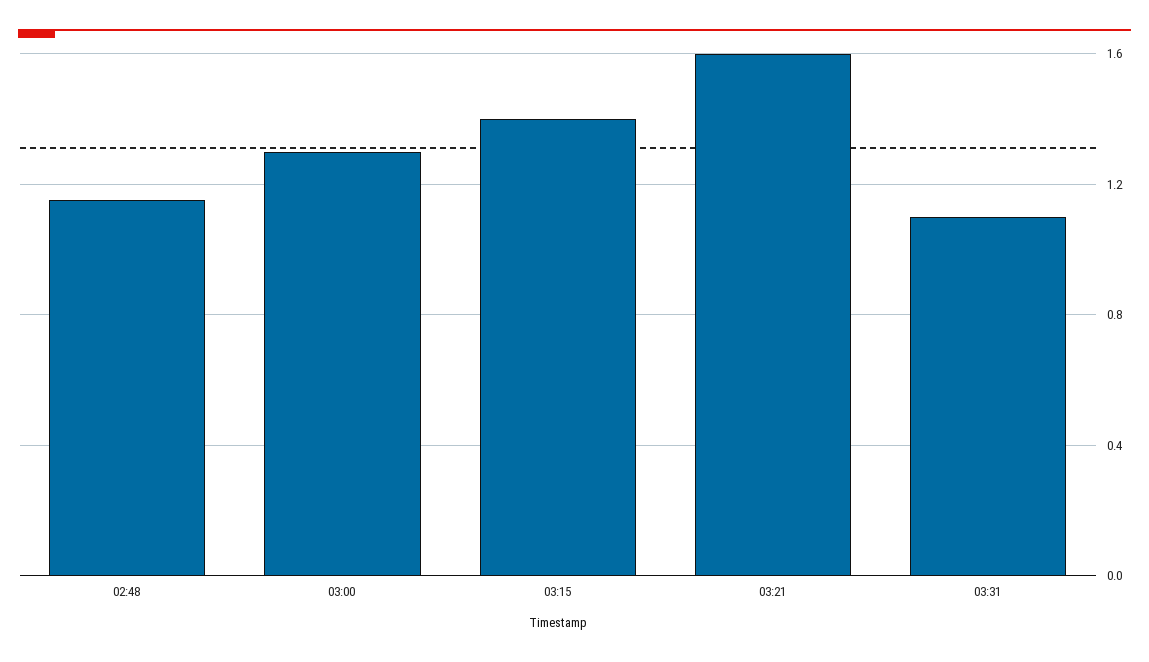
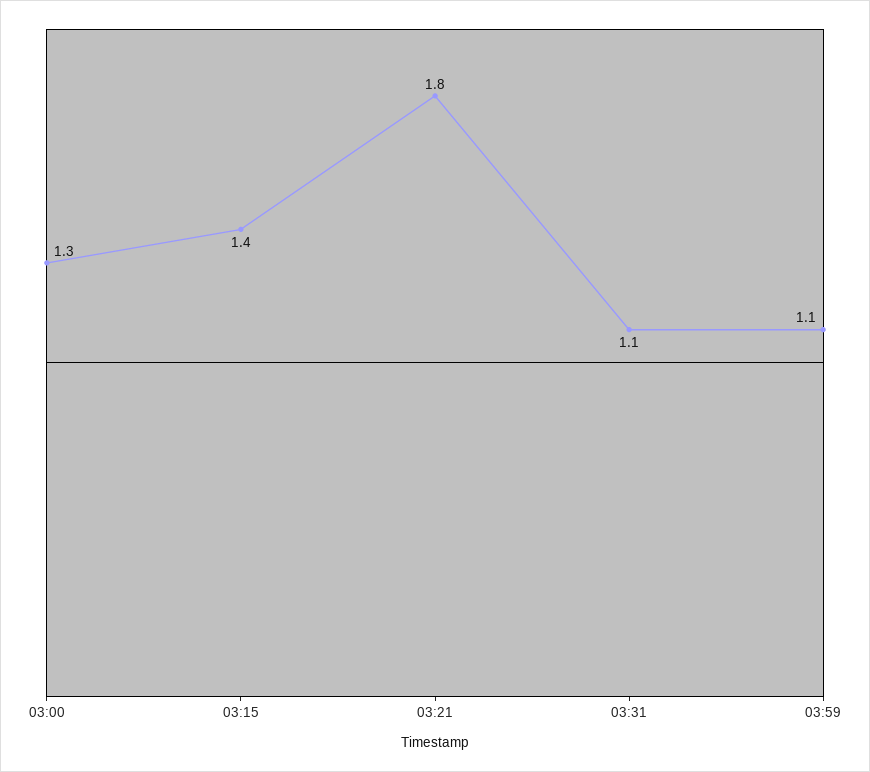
02:48: 1.15 -> none
03:21: 1.6 -> 1.8
03:59: none -> 1.1

